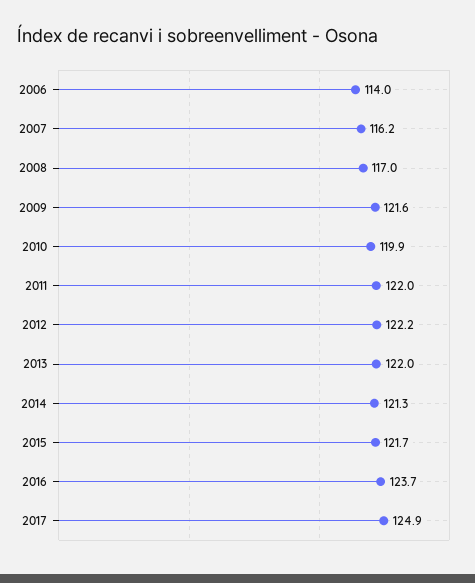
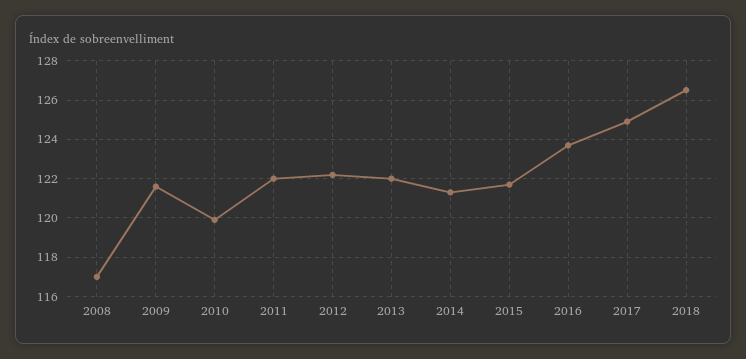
2006: 114 -> none
2007: 116.2 -> none
2018: none -> 126.5

